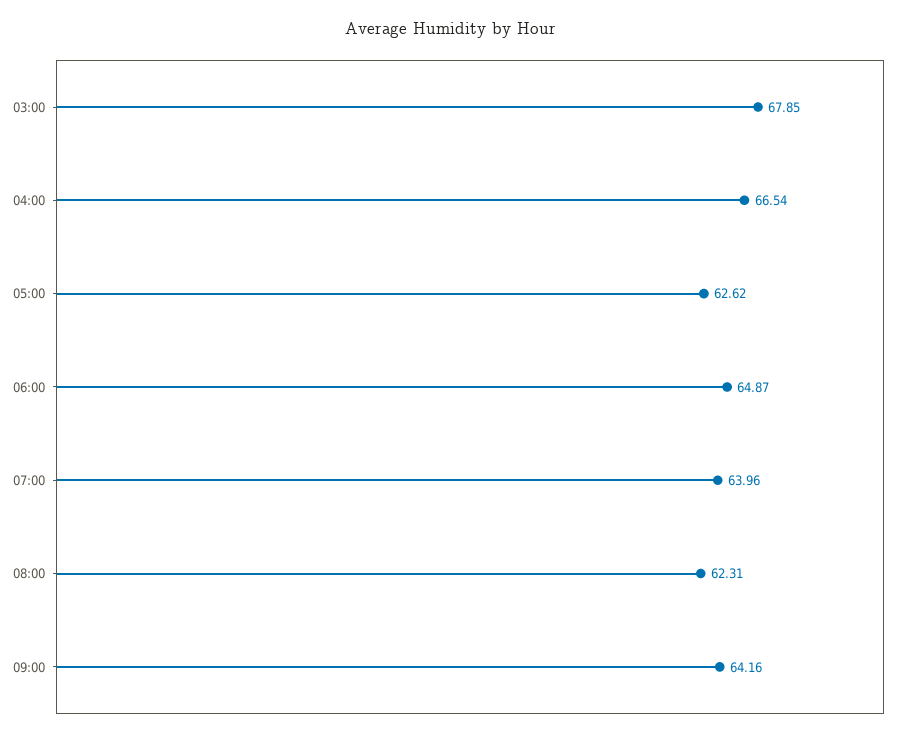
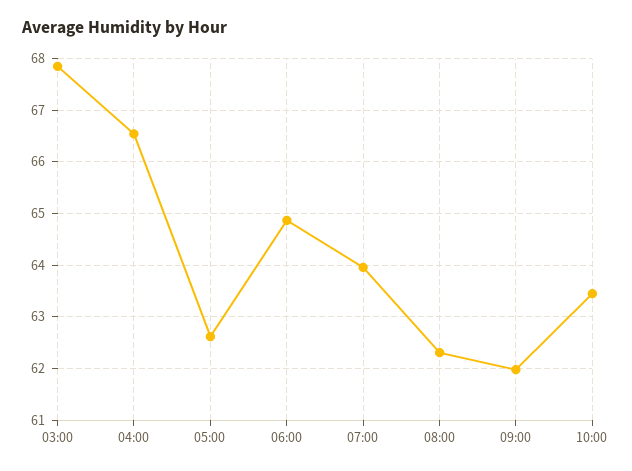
09:00: 64.16 -> 62
10:00: none -> 63.4

